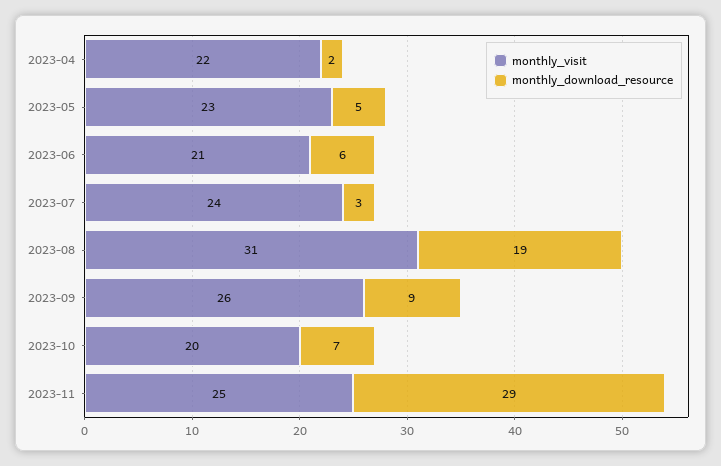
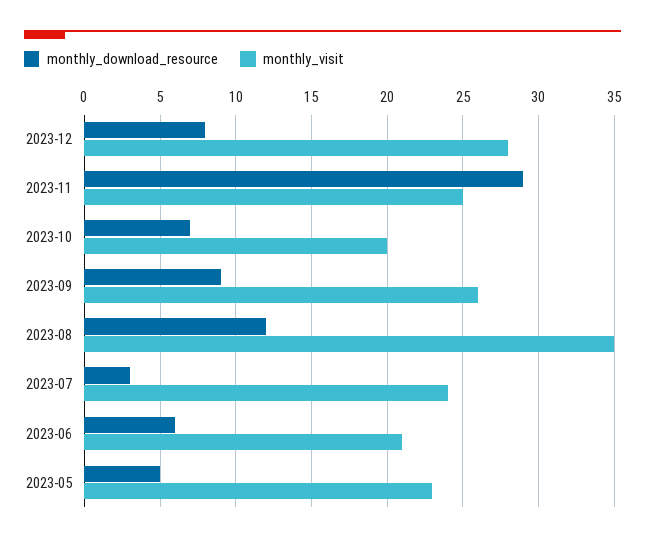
monthly_visit, 2023-04: 22 -> none
monthly_download_resource, 2023-04: 2 -> none
monthly_visit, 2023-08: 31 -> 35
monthly_download_resource, 2023-08: 19 -> 12
monthly_download_resource, 2023-12: none -> 8
monthly_visit, 2023-12: none -> 28

